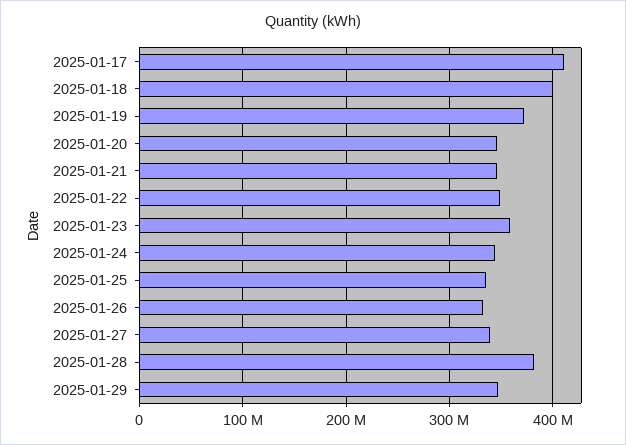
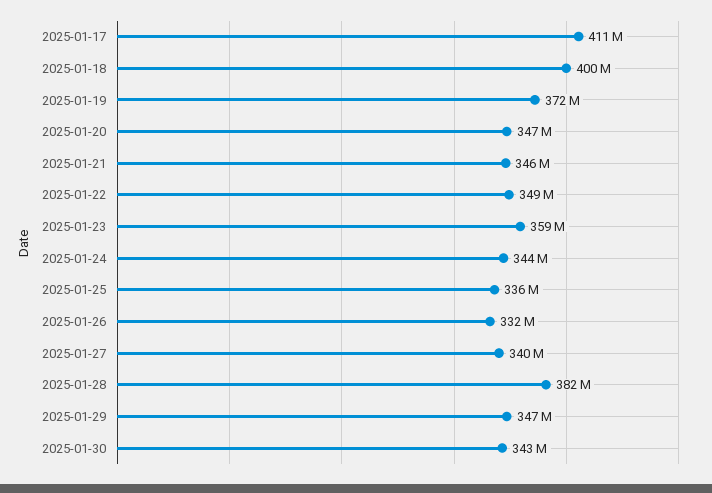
2025-01-30: none -> 343000000

